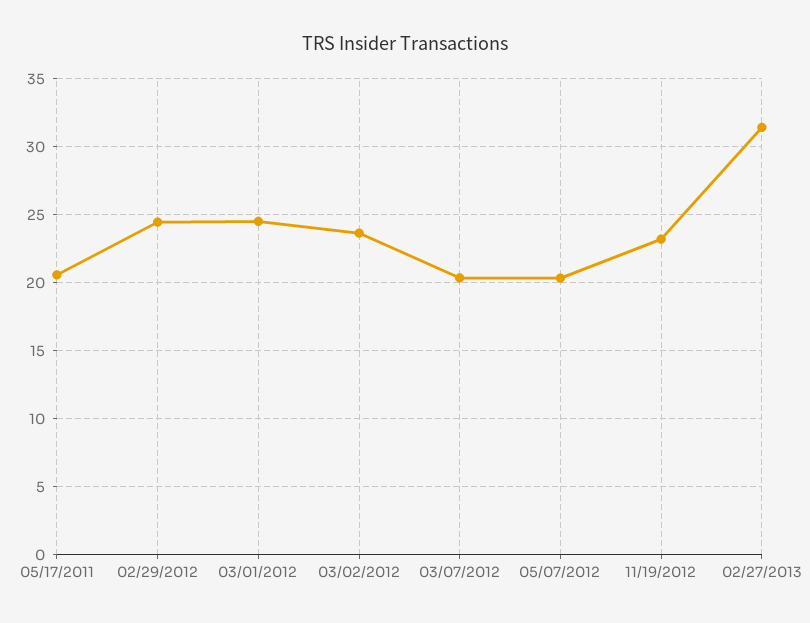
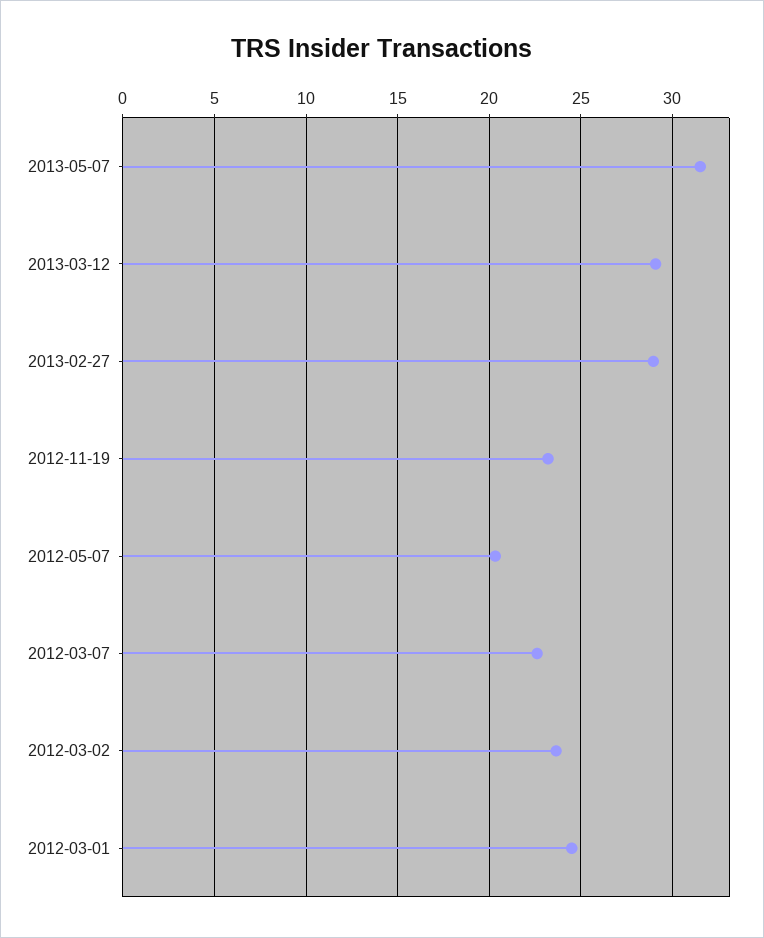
05/17/2011: 20.5 -> none
02/29/2012: 24.5 -> none
03/07/2012: 20.5 -> 22.5
02/27/2013: 31.5 -> 29
2013-05-07: none -> 31.5
2013-03-12: none -> 29

